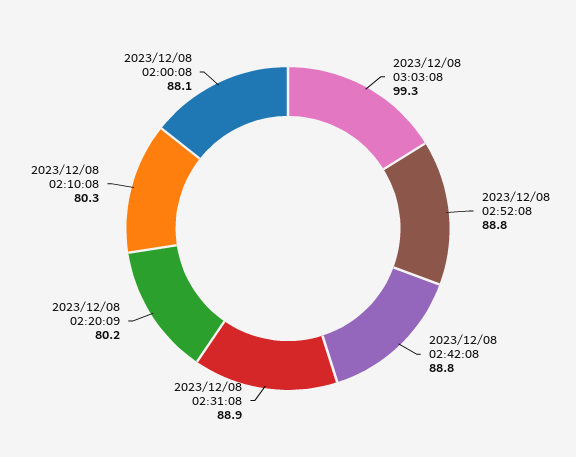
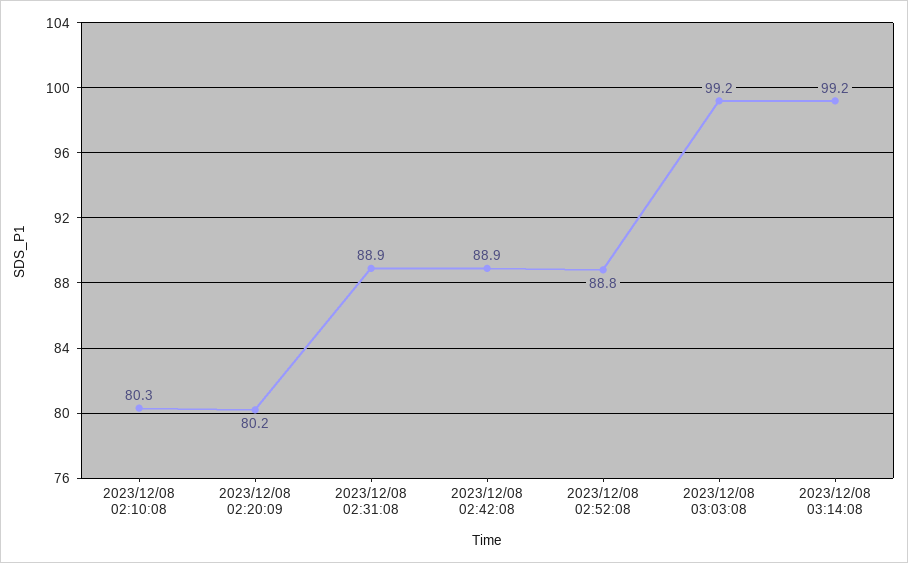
2023/12/08 03:03:08: 99.3 -> 99.2
2023/12/08 02:42:08: 88.8 -> 88.9
2023/12/08 02:00:08: 88.1 -> none
2023/12/08 03:14:08: none -> 99.2

